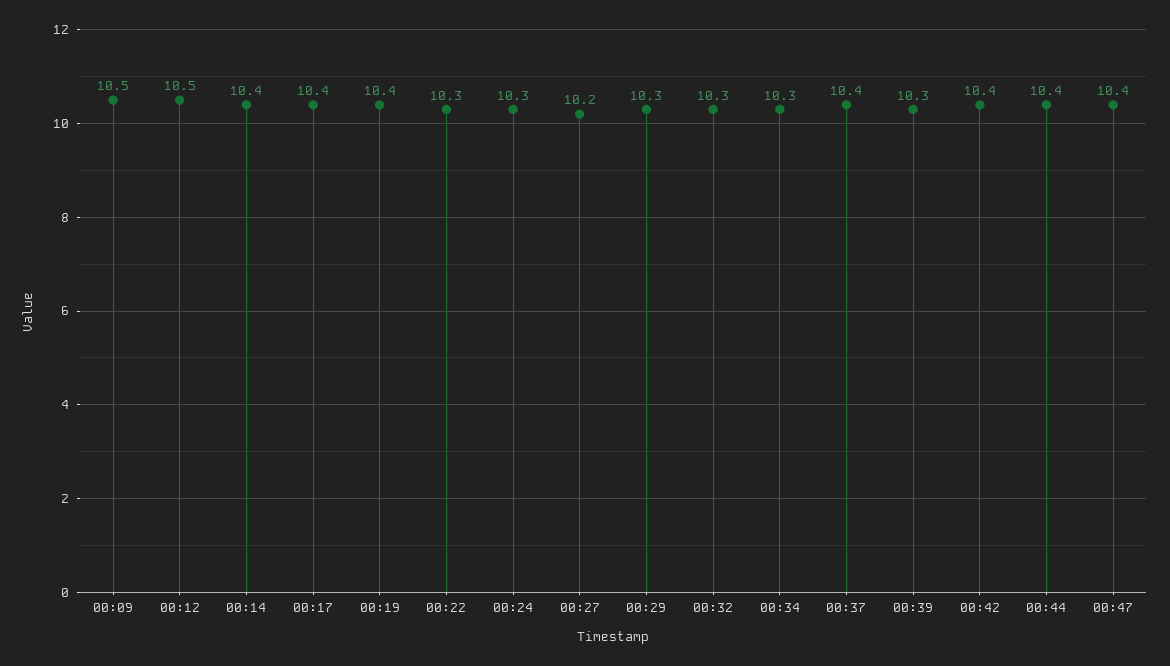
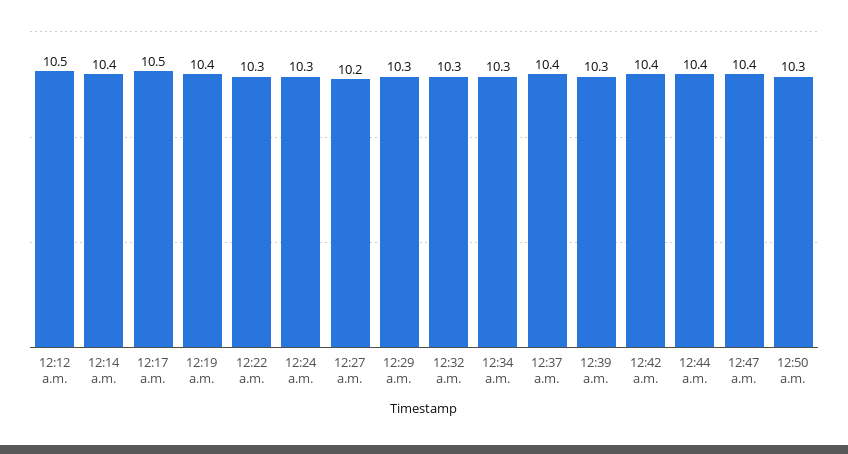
00:09: 10.5 -> none
00:17: 10.4 -> 10.5
12:50 a.m.: none -> 10.3

